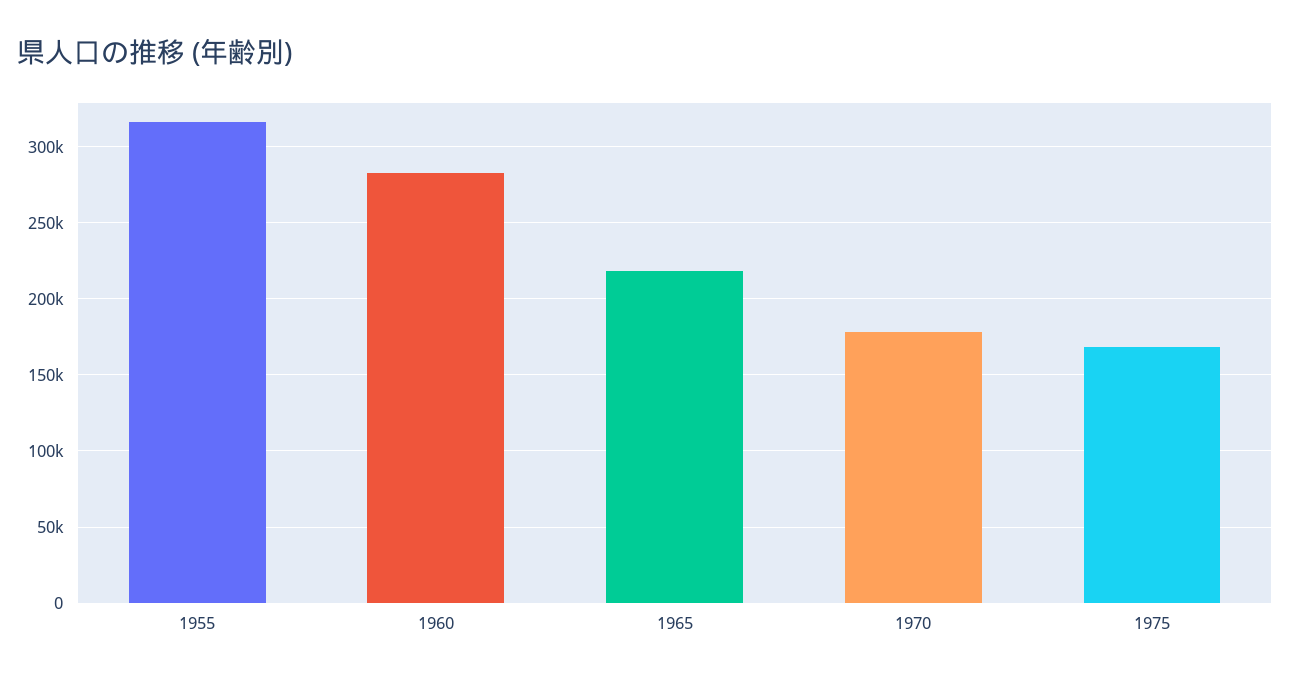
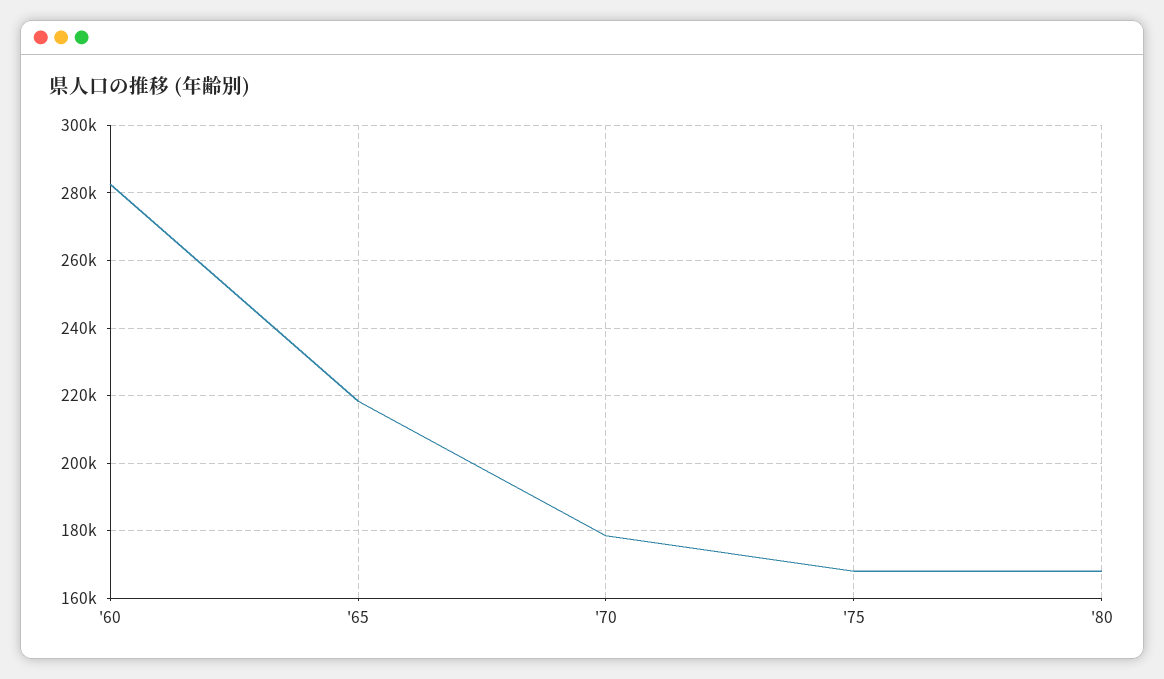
1955: 315000 -> none
'80: none -> 168000

